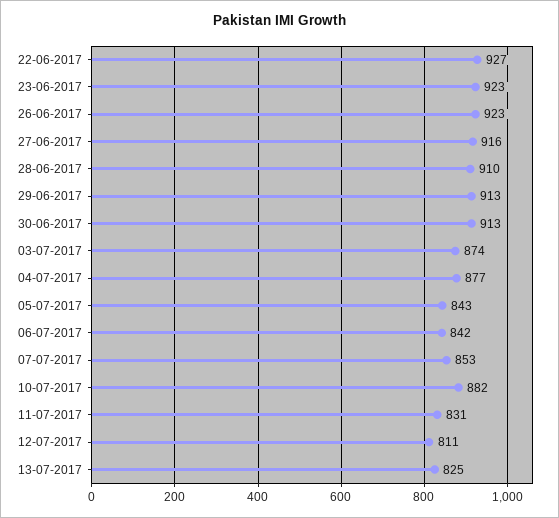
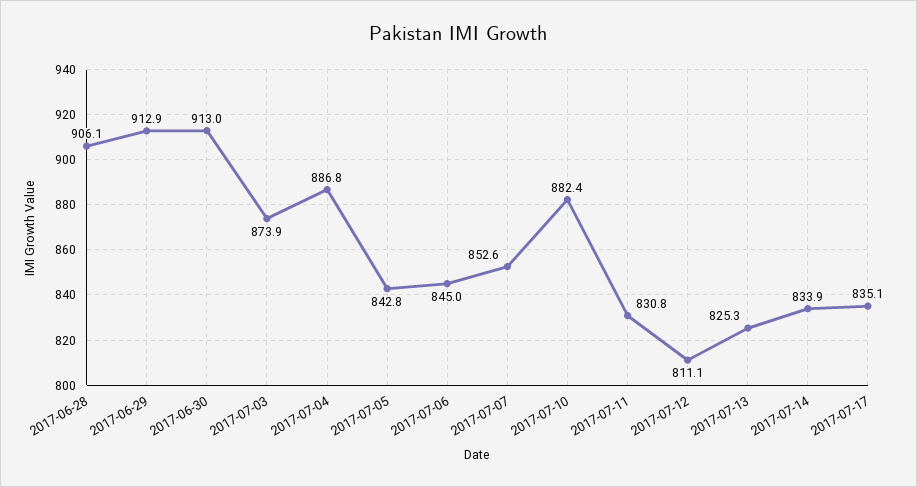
22-06-2017: 927 -> none
23-06-2017: 923 -> none
26-06-2017: 923 -> none
27-06-2017: 916 -> none
28-06-2017: 910 -> 906.1
04-07-2017: 877 -> 886.8
06-07-2017: 842 -> 845
2017-07-14: none -> 833.9
2017-07-17: none -> 835.1

